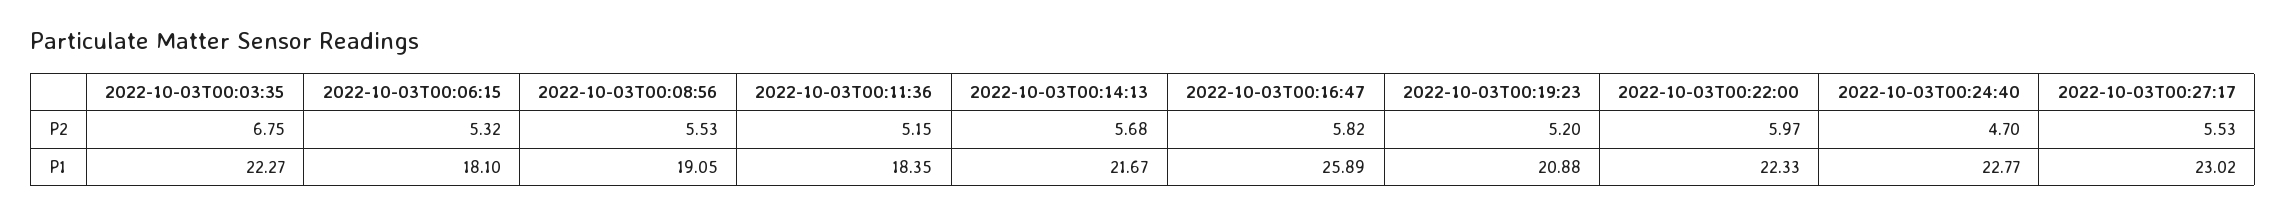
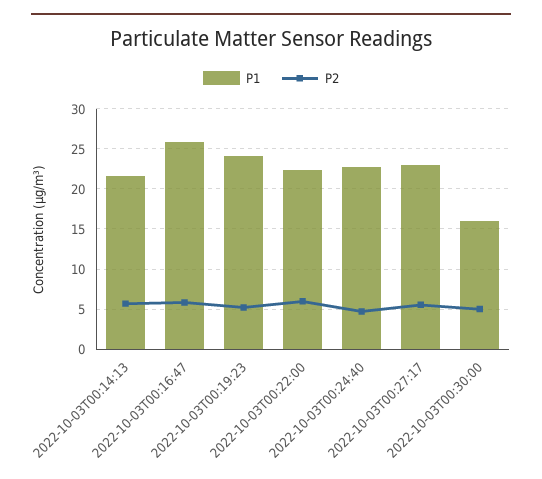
P2, 2022-10-03T00:03:35: 6.75 -> none
P2, 2022-10-03T00:06:15: 5.32 -> none
P2, 2022-10-03T00:08:56: 5.53 -> none
P2, 2022-10-03T00:11:36: 5.15 -> none
P1, 2022-10-03T00:03:35: 22.27 -> none
P1, 2022-10-03T00:06:15: 18.1 -> none
P1, 2022-10-03T00:08:56: 19.05 -> none
P1, 2022-10-03T00:11:36: 18.35 -> none
P1, 2022-10-03T00:19:23: 20.88 -> 24
P1, 2022-10-03T00:30:00: none -> 16
P2, 2022-10-03T00:30:00: none -> 5

